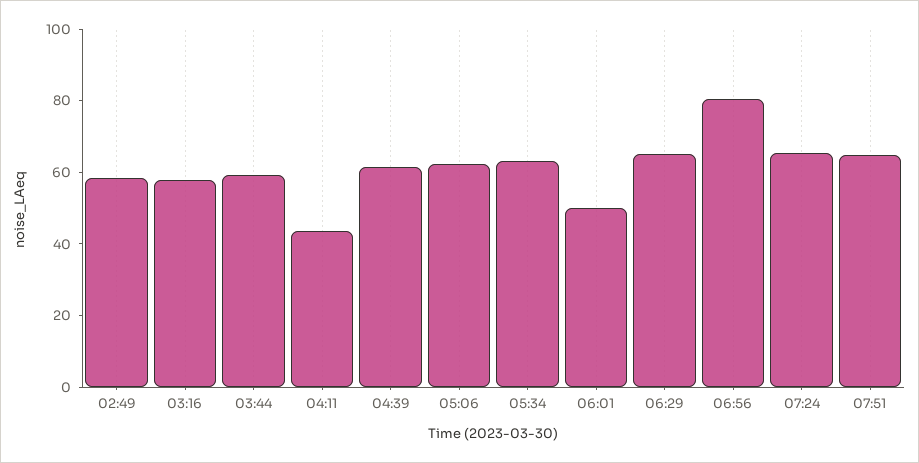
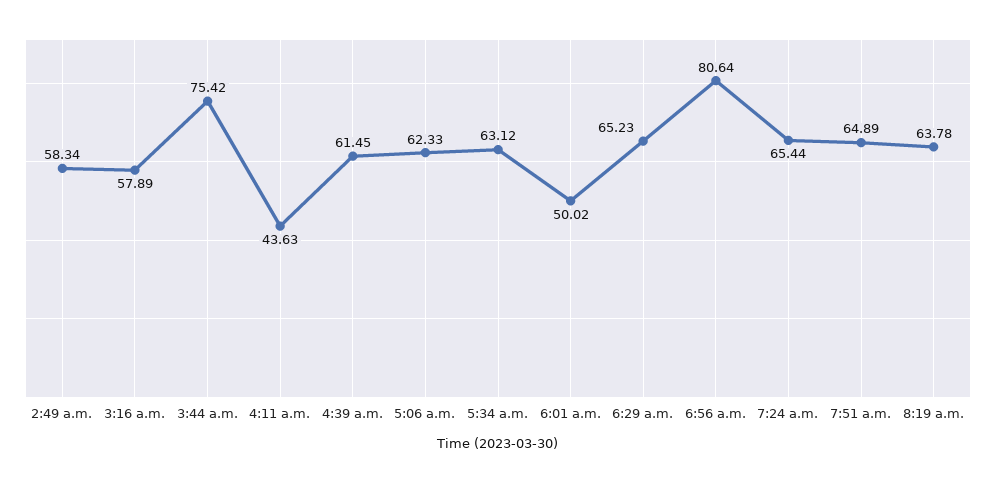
03:44: 60 -> 75.42
8:19 a.m.: none -> 63.78

